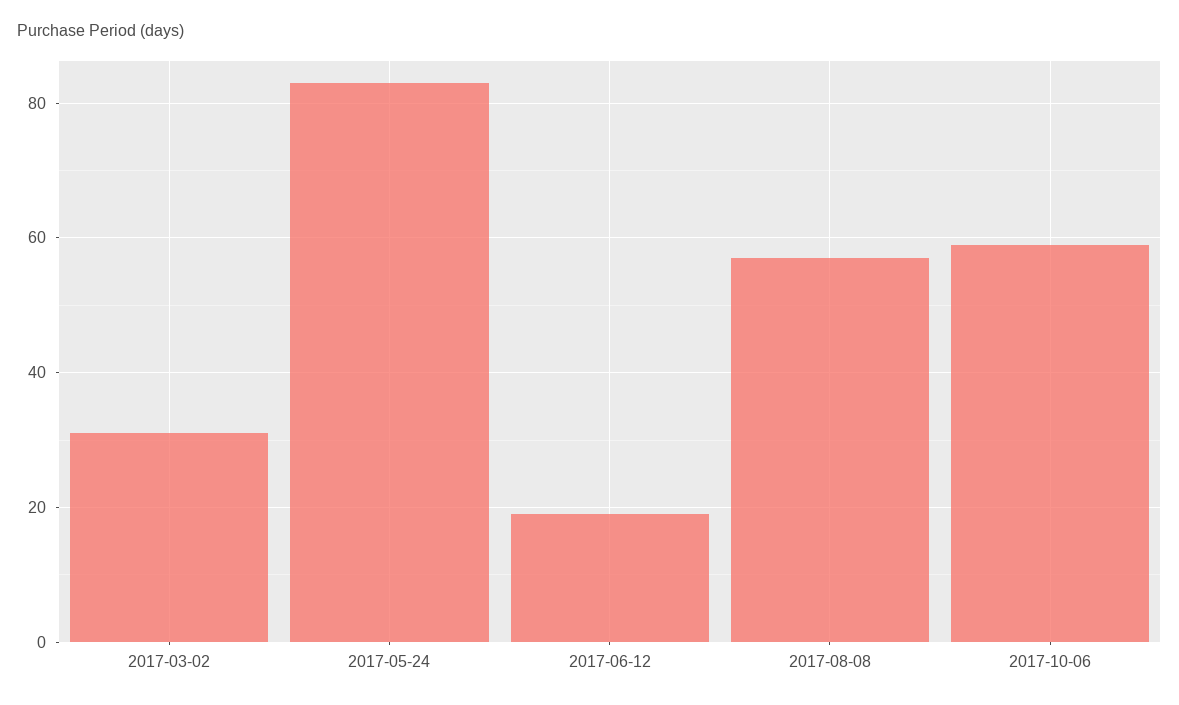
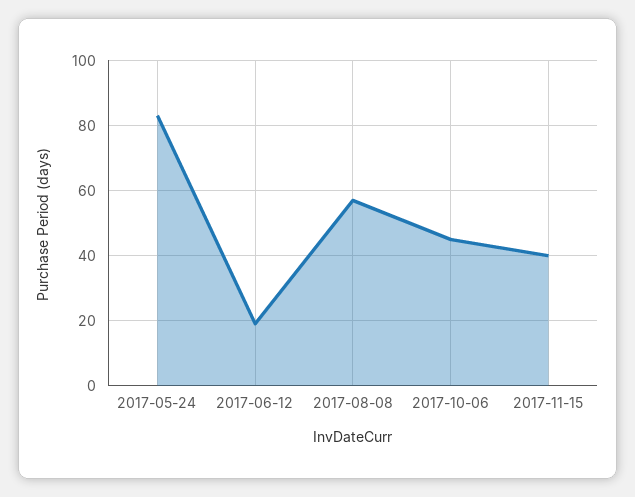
2017-03-02: 30 -> none
2017-10-06: 60 -> 45
2017-11-15: none -> 40

